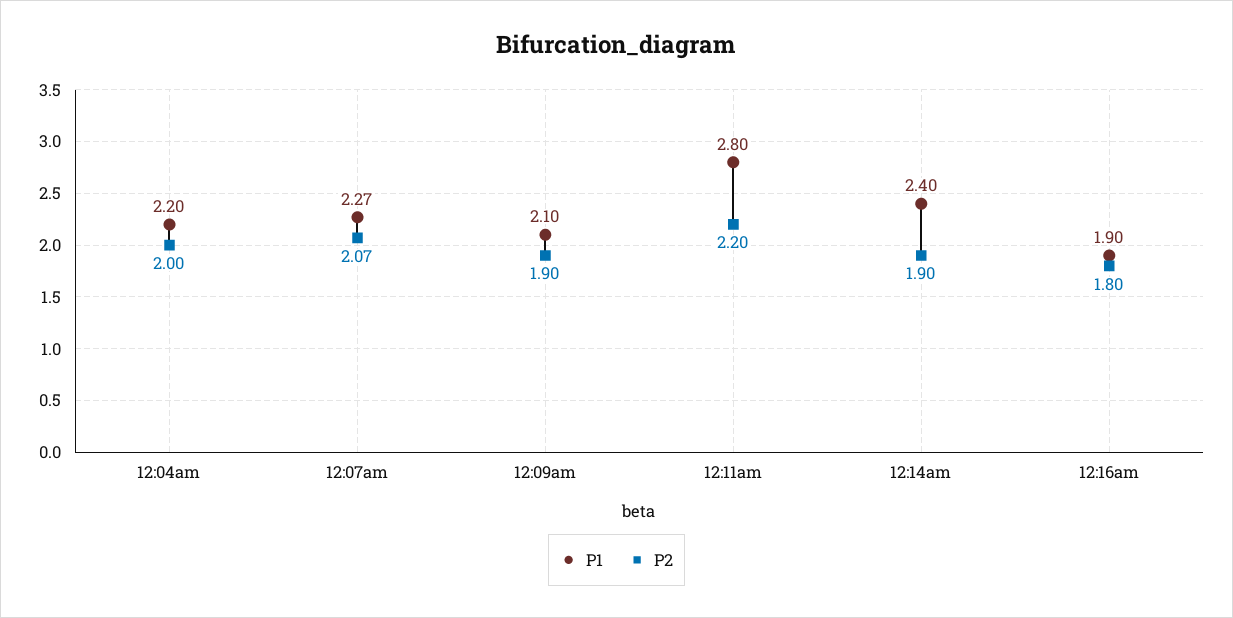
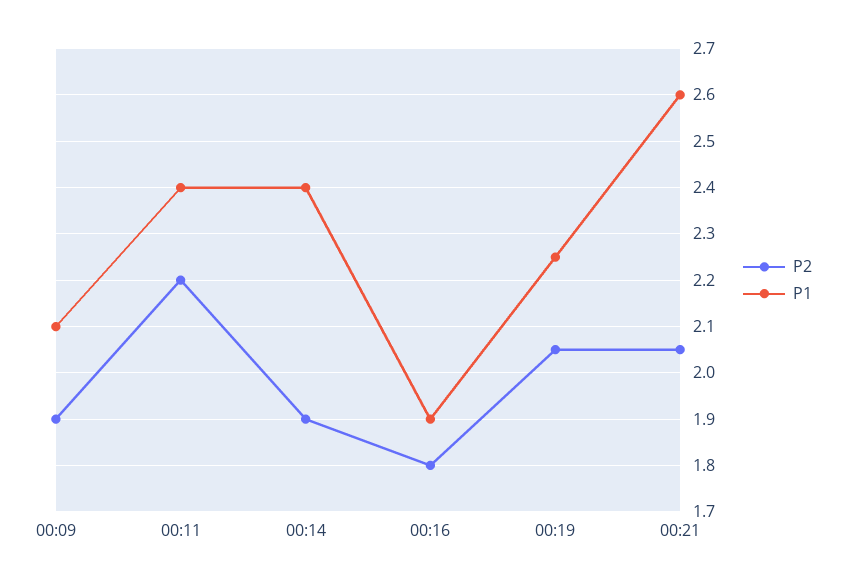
P1, 12:04am: 2.2 -> none
P2, 12:04am: 2 -> none
P1, 12:07am: 2.27 -> none
P2, 12:07am: 2.07 -> none
P1, 12:11am: 2.8 -> 2.4
P2, 00:19: none -> 2.05
P1, 00:19: none -> 2.25
P2, 00:21: none -> 2.05
P1, 00:21: none -> 2.6

